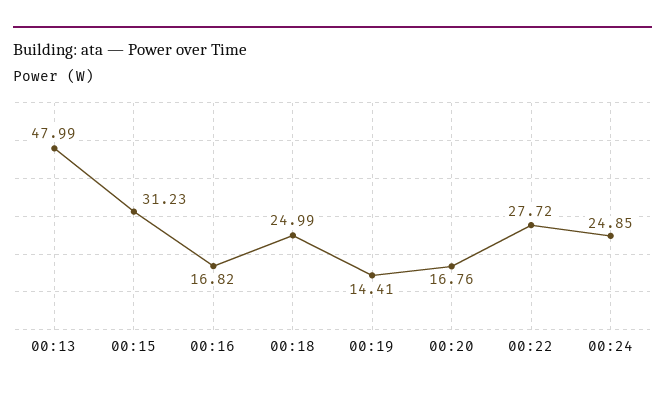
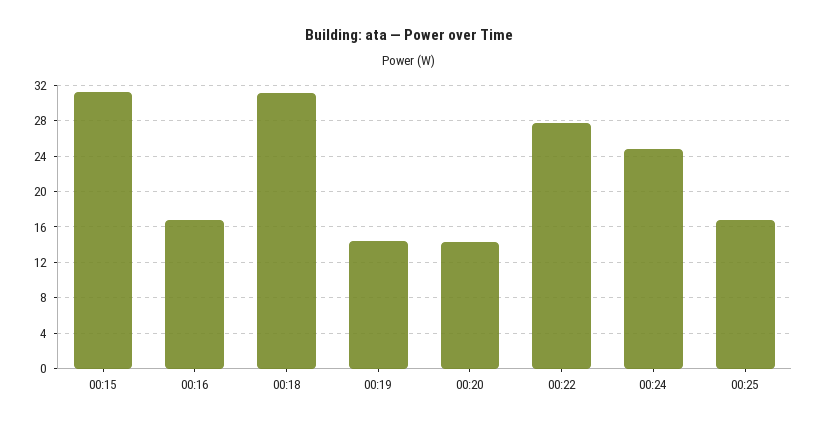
00:13: 47.99 -> none
00:18: 24.99 -> 31
00:20: 16.76 -> 14
00:25: none -> 17

